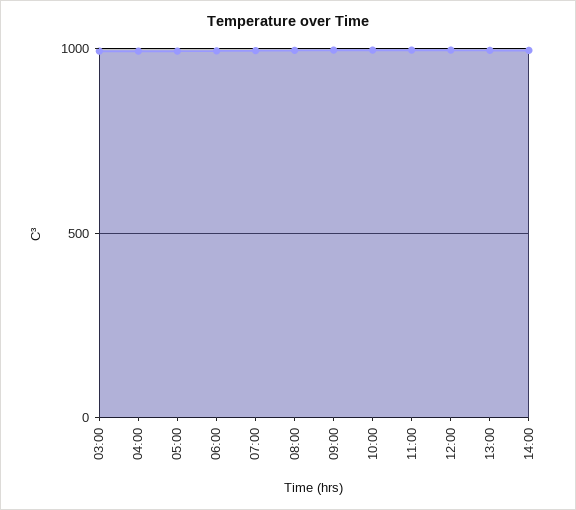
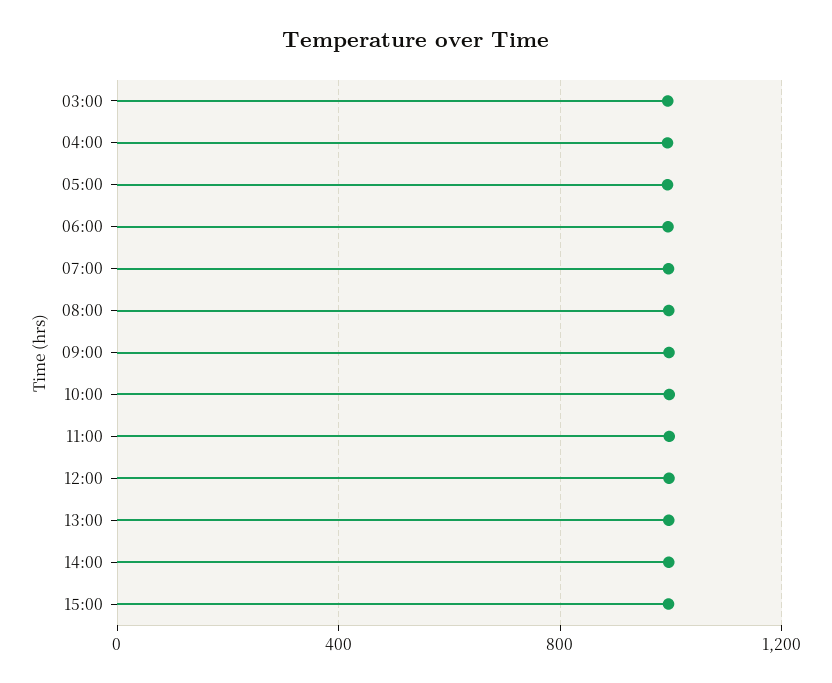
15:00: none -> 1000

